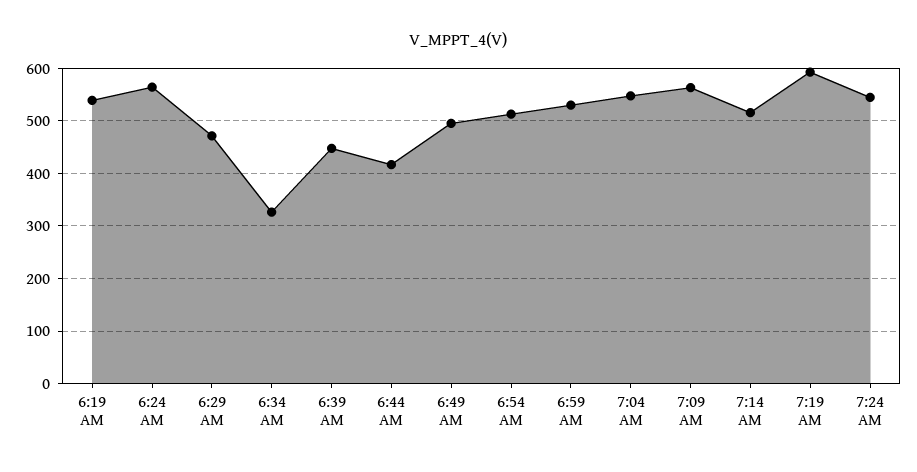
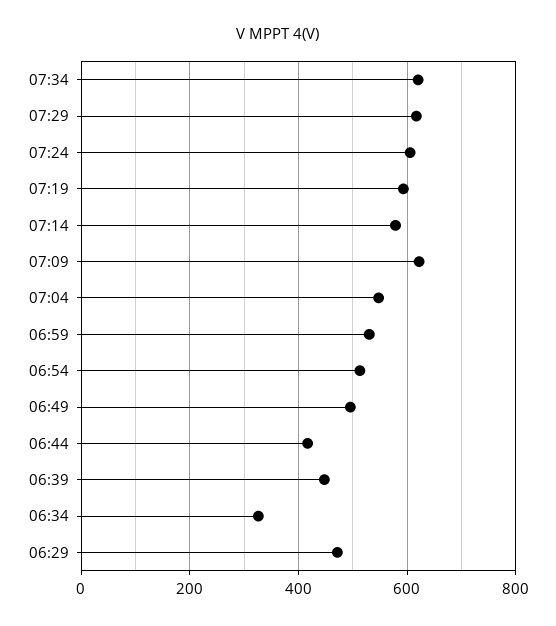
6:19 AM: 540 -> none
6:24 AM: 560 -> none
7:09 AM: 560 -> 620
7:14 AM: 520 -> 580
7:24 AM: 540 -> 600
07:34: none -> 620
07:29: none -> 620

